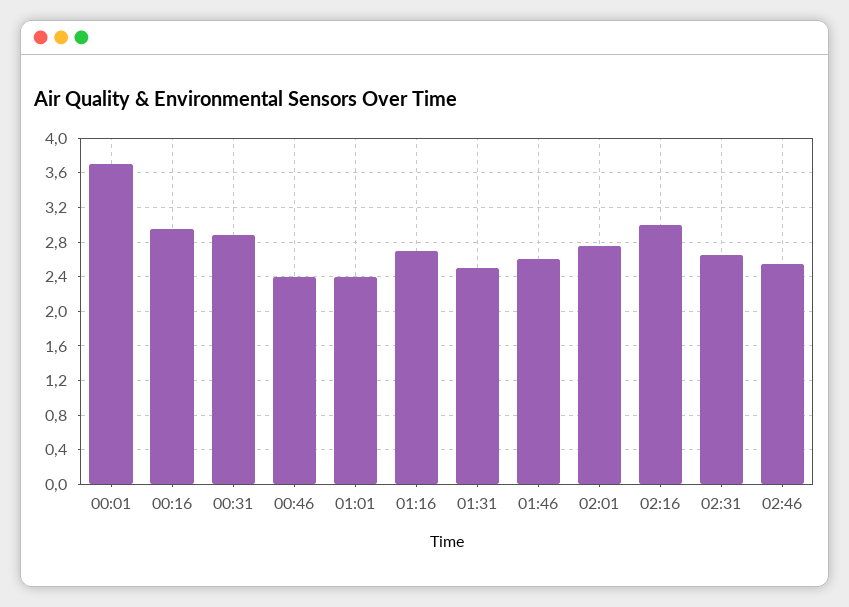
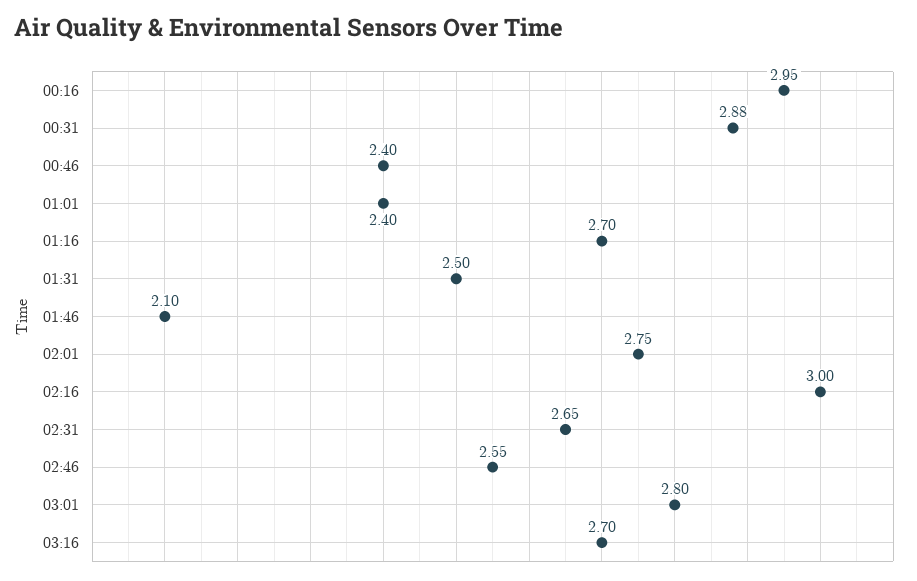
00:01: 3.7 -> none
01:46: 2.6 -> 2.1
03:01: none -> 2.8
03:16: none -> 2.7

